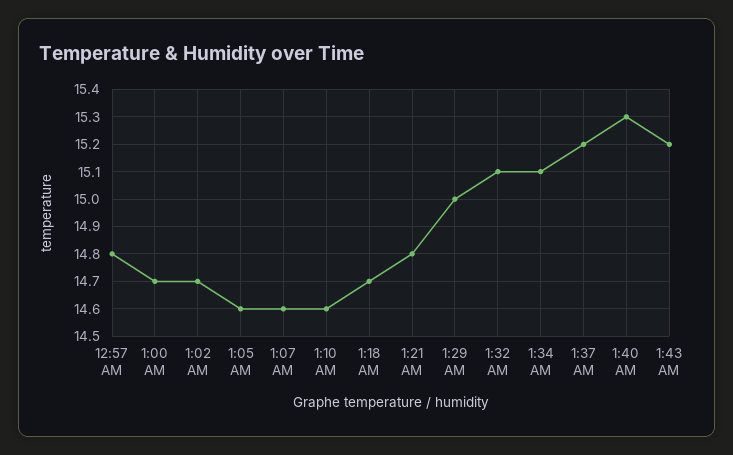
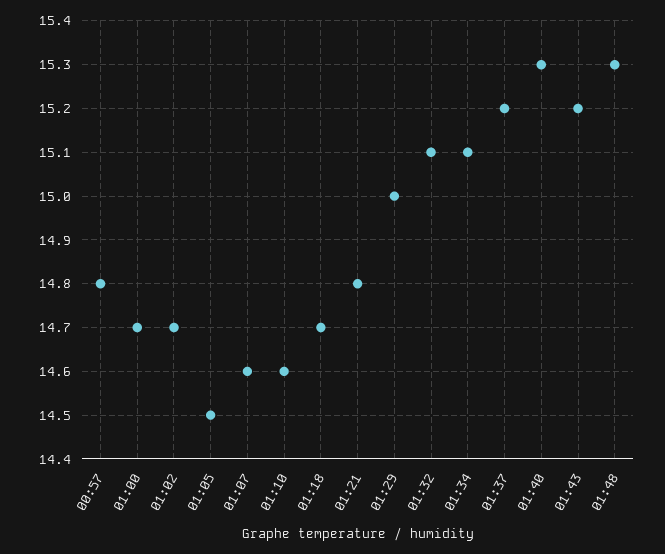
1:05 AM: 14.6 -> 14.5
01:48: none -> 15.3

